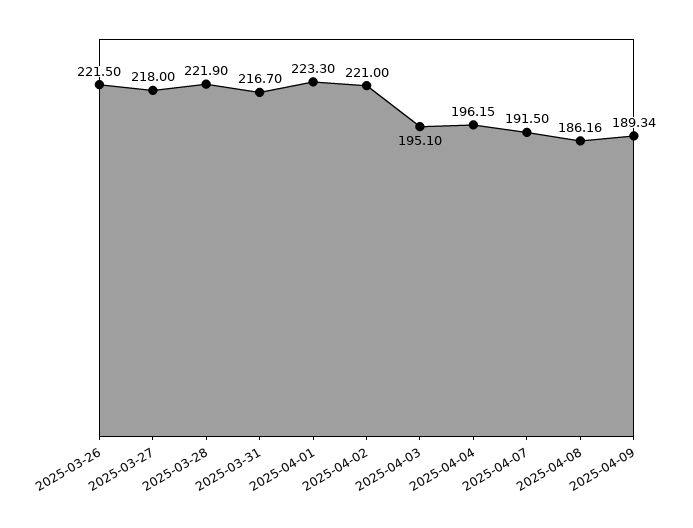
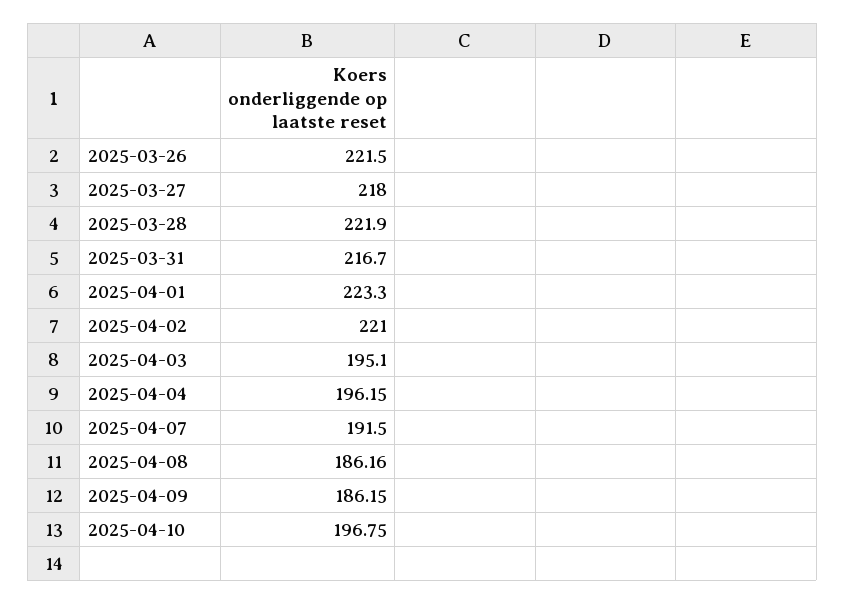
2025-04-09: 189.34 -> 186.15
2025-04-10: none -> 196.75

